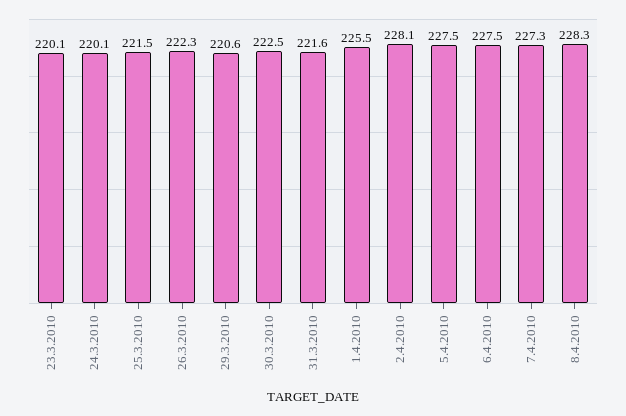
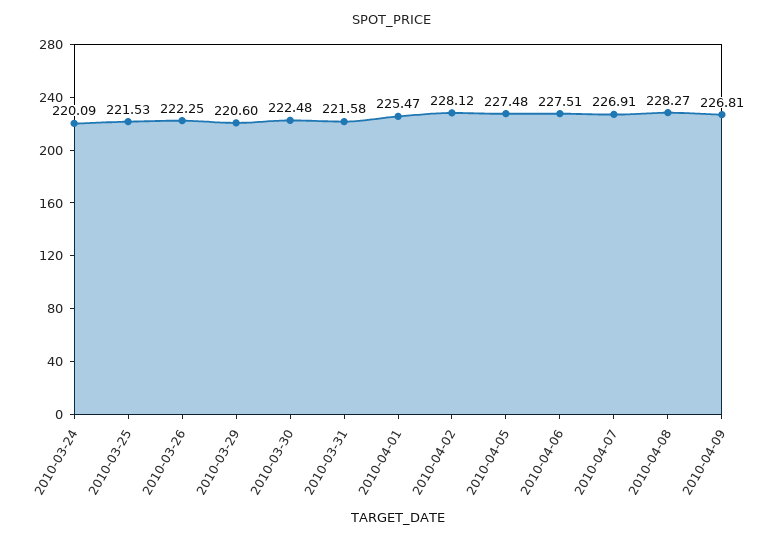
23.3.2010: 220.1 -> none
7.4.2010: 227.3 -> 226.91
2010-04-09: none -> 226.81

